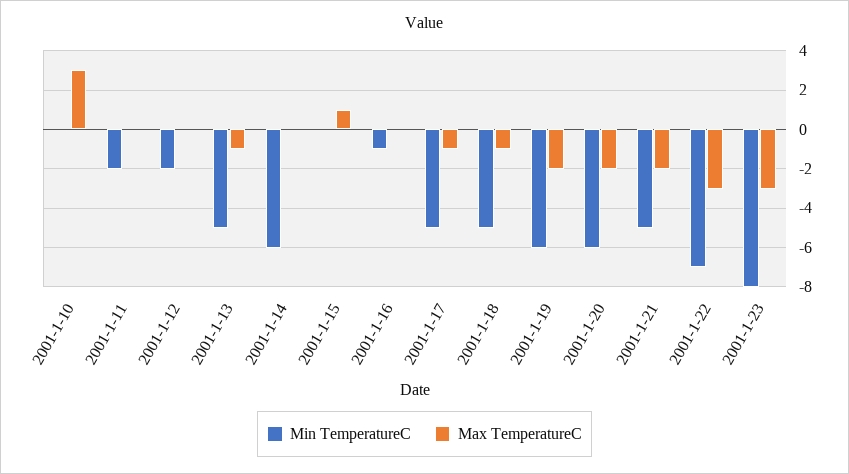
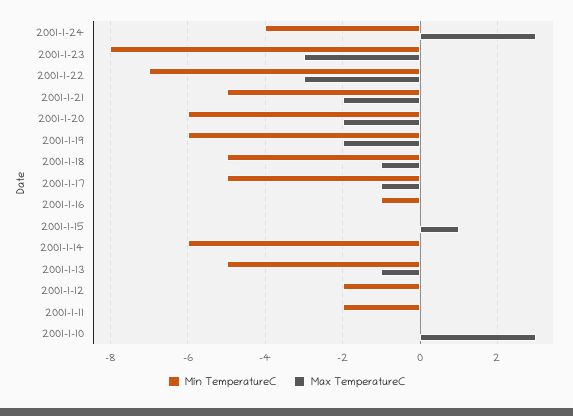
Min TemperatureC, 2001-1-24: none -> -4
Max TemperatureC, 2001-1-24: none -> 3

